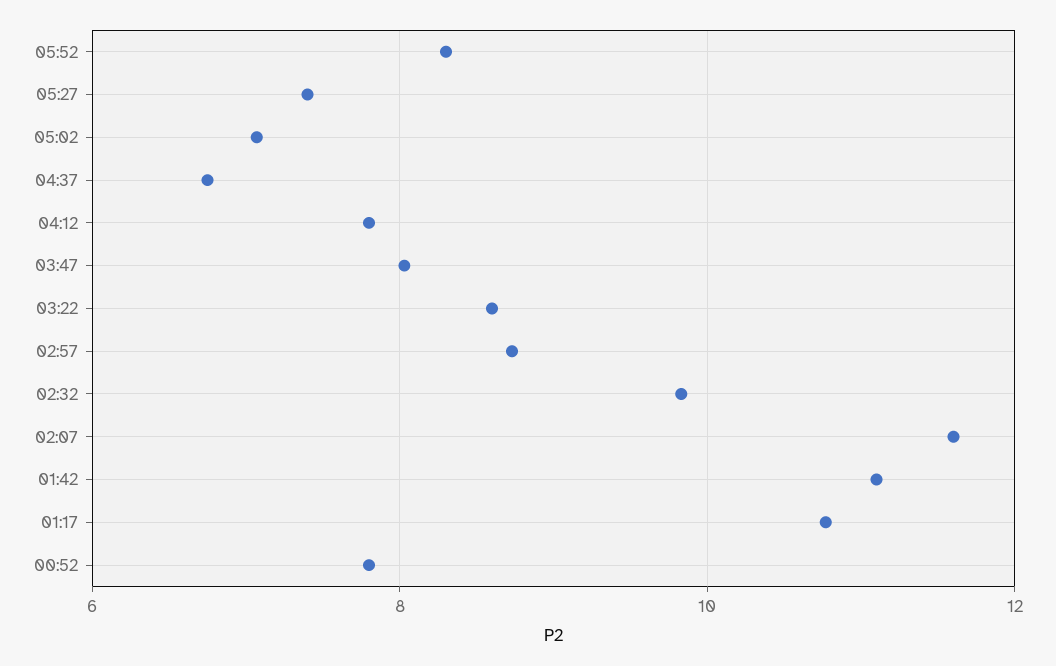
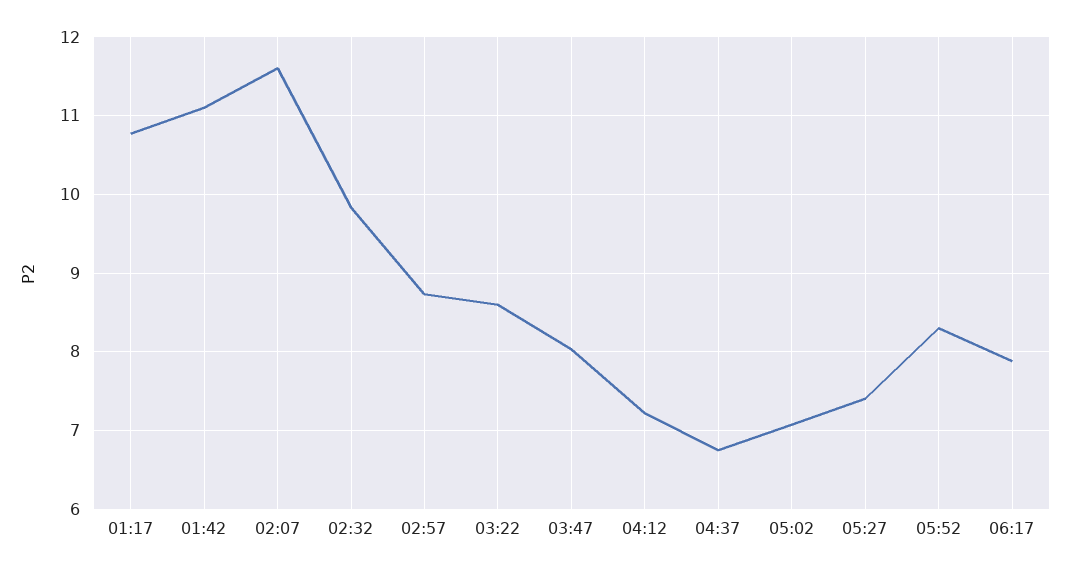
04:12: 7.8 -> 7.2
00:52: 7.8 -> none
06:17: none -> 7.9

